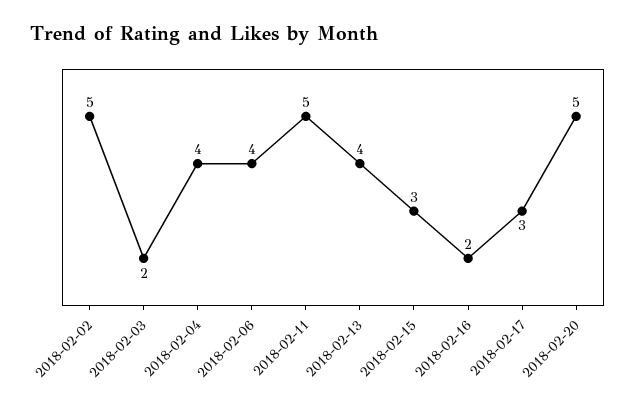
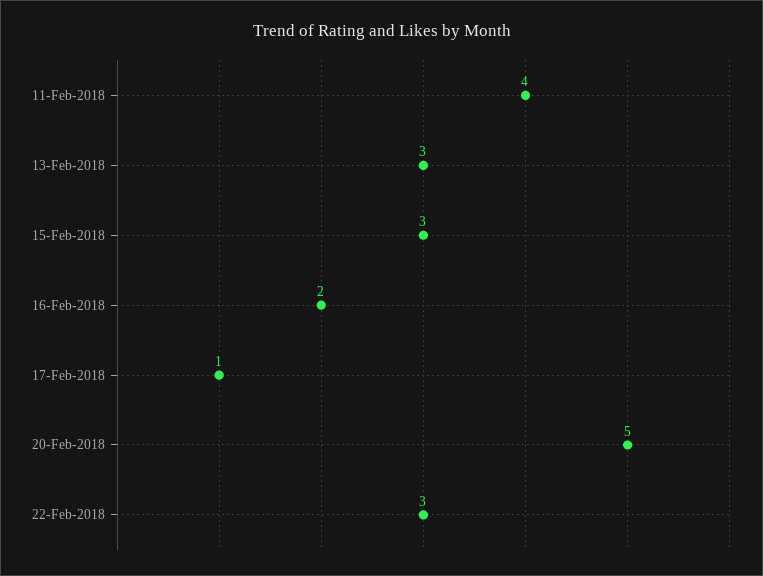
2018-02-02: 5 -> none
2018-02-03: 2 -> none
2018-02-04: 4 -> none
2018-02-06: 4 -> none
2018-02-11: 5 -> 4
2018-02-13: 4 -> 3
2018-02-17: 3 -> 1
22-Feb-2018: none -> 3

